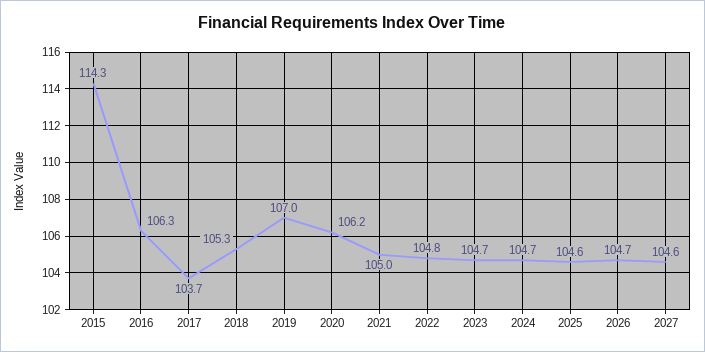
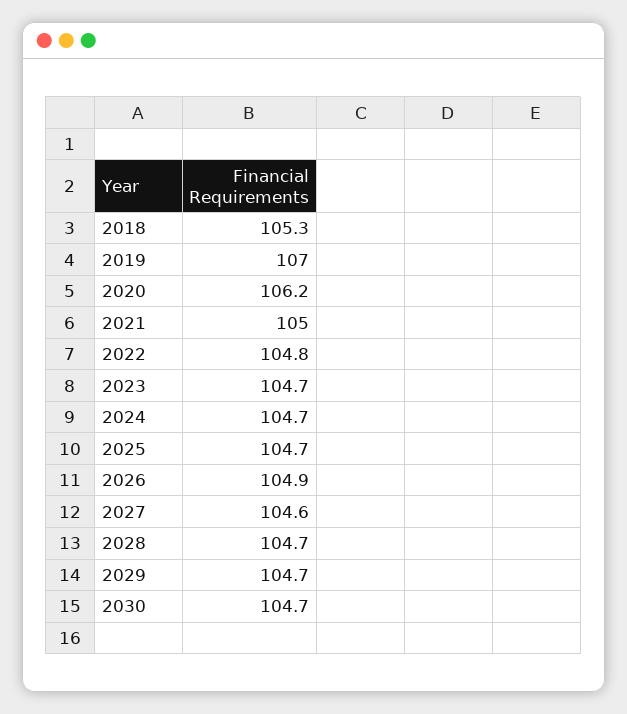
2015: 114.3 -> none
2016: 106.3 -> none
2017: 103.7 -> none
2025: 104.6 -> 104.7
2026: 104.7 -> 104.9
2028: none -> 104.7
2029: none -> 104.7
2030: none -> 104.7

